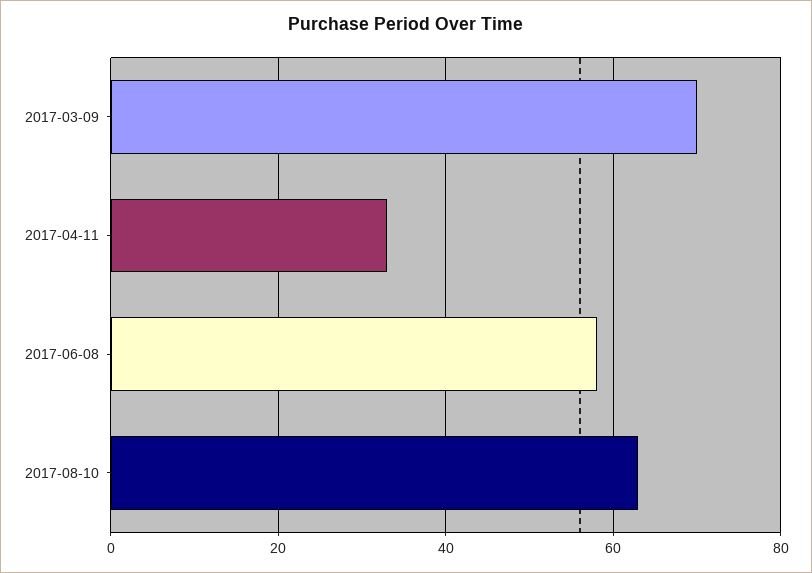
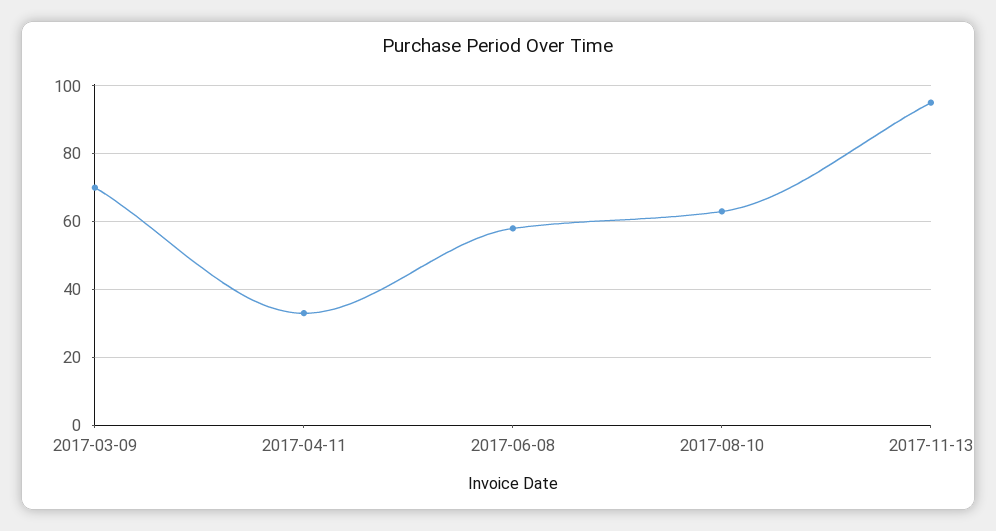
2017-11-13: none -> 95

